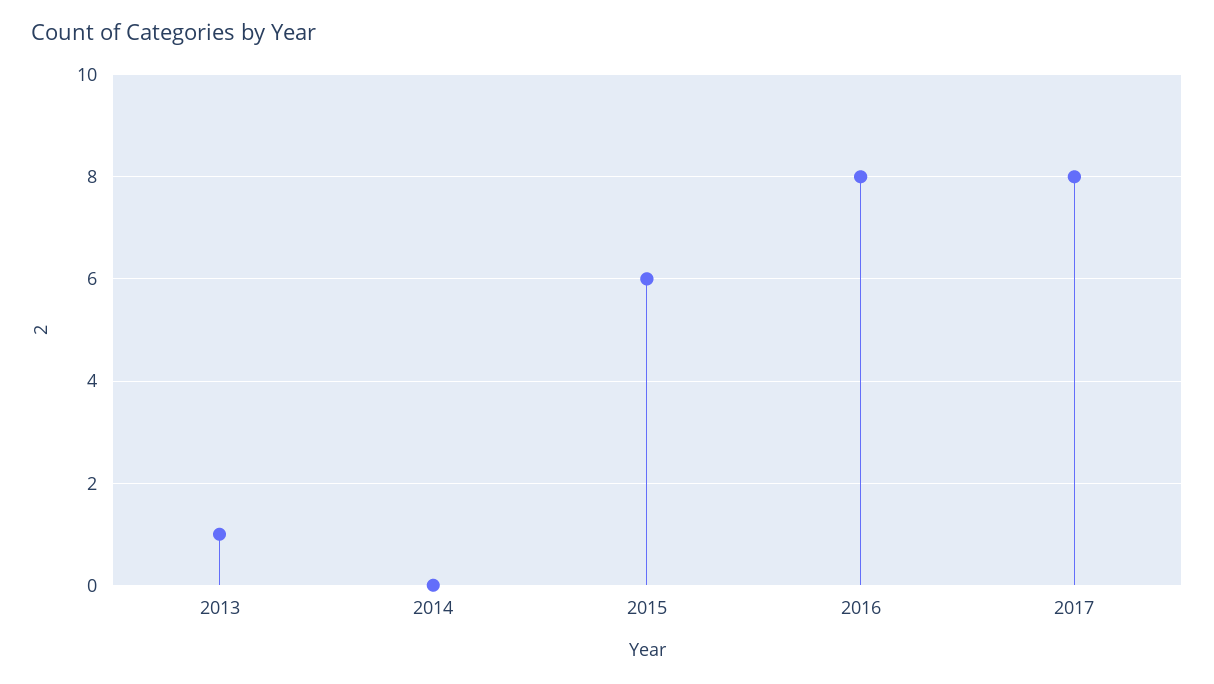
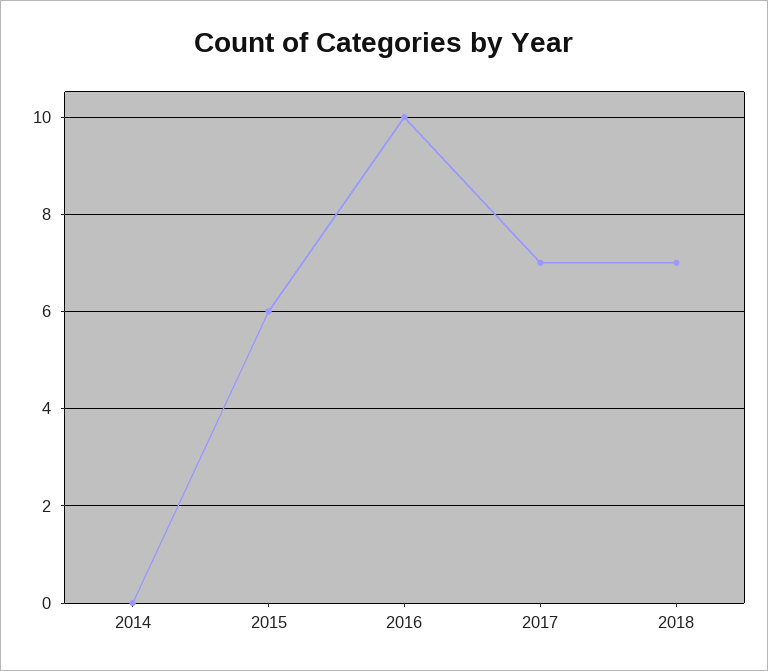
2013: 1 -> none
2016: 8 -> 10
2017: 8 -> 7
2018: none -> 7

